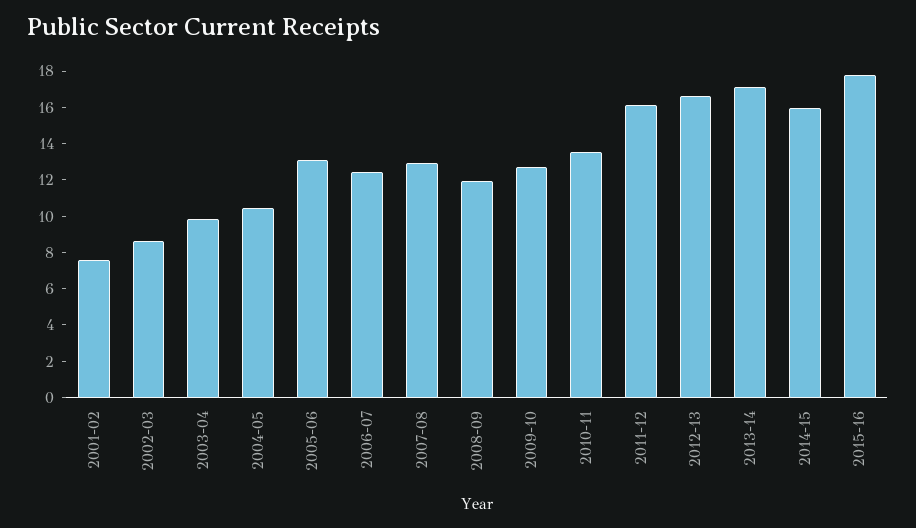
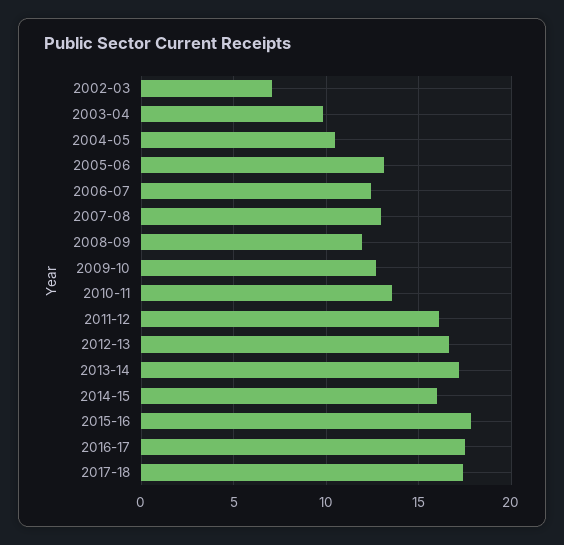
2001-02: 7.5 -> none
2002-03: 8.5 -> 7
2016-17: none -> 17.5
2017-18: none -> 17.5

